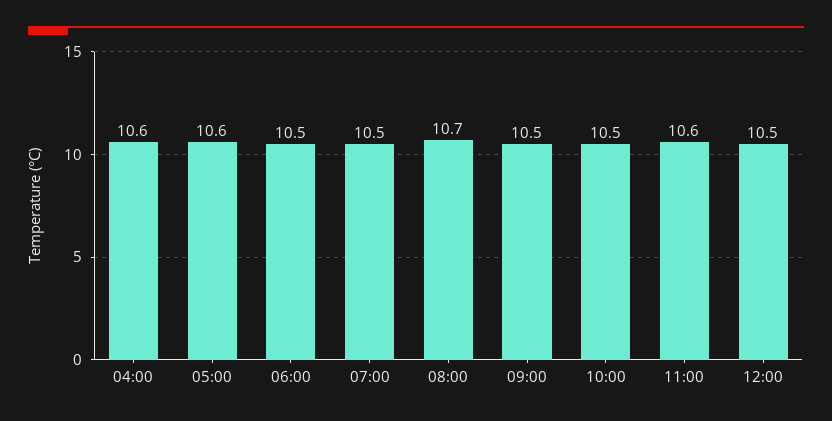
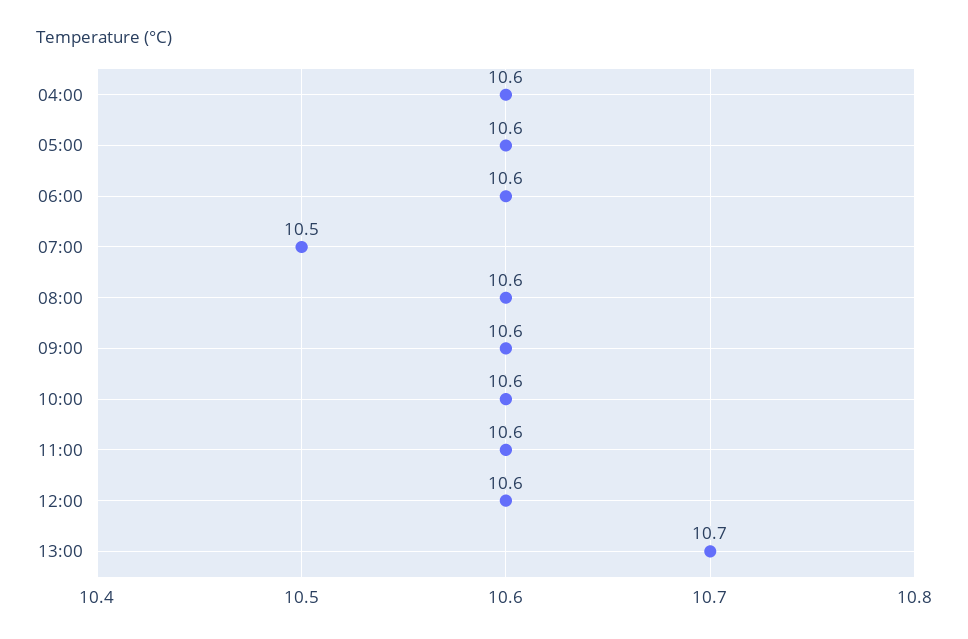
06:00: 10.5 -> 10.6
08:00: 10.7 -> 10.6
09:00: 10.5 -> 10.6
10:00: 10.5 -> 10.6
12:00: 10.5 -> 10.6
13:00: none -> 10.7

